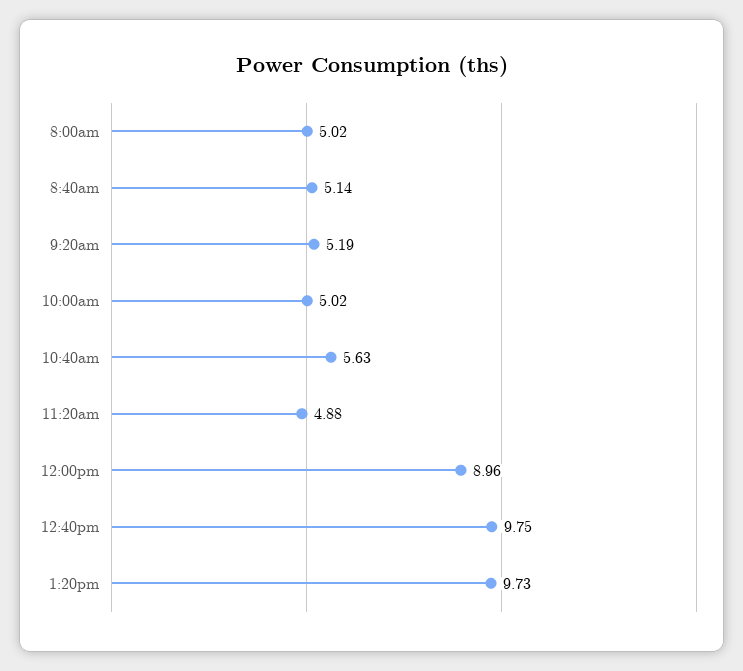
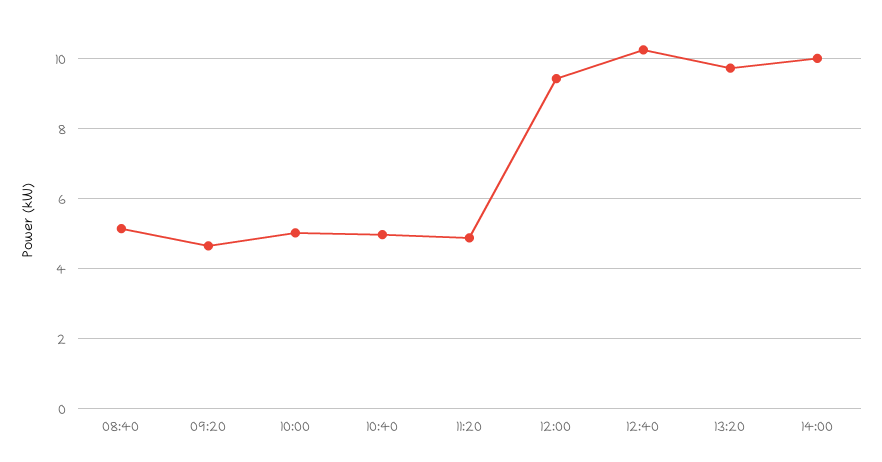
8:00am: 5.02 -> none
9:20am: 5.19 -> 4.6
10:40am: 5.63 -> 5
12:00pm: 8.96 -> 9.4
12:40pm: 9.75 -> 10.2
14:00: none -> 10

